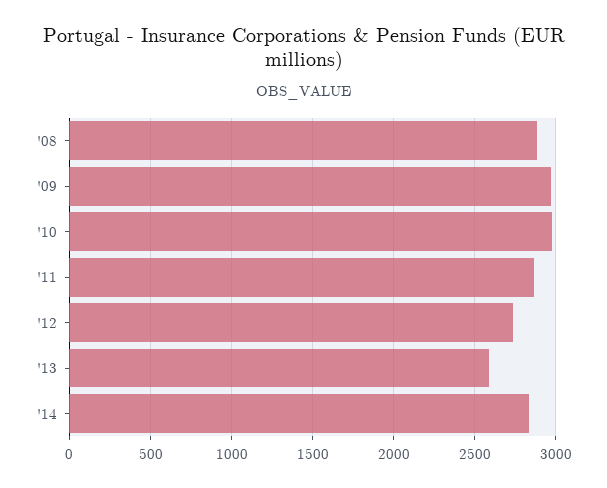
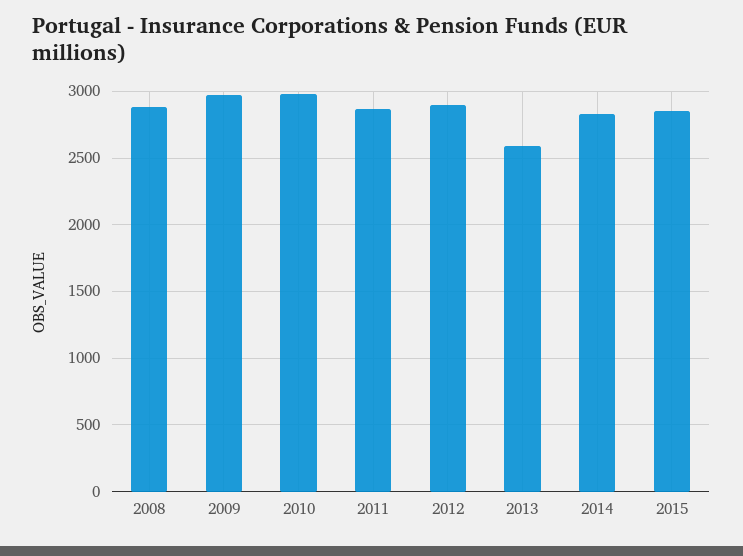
'12: 2750 -> 2900
2015: none -> 2850

